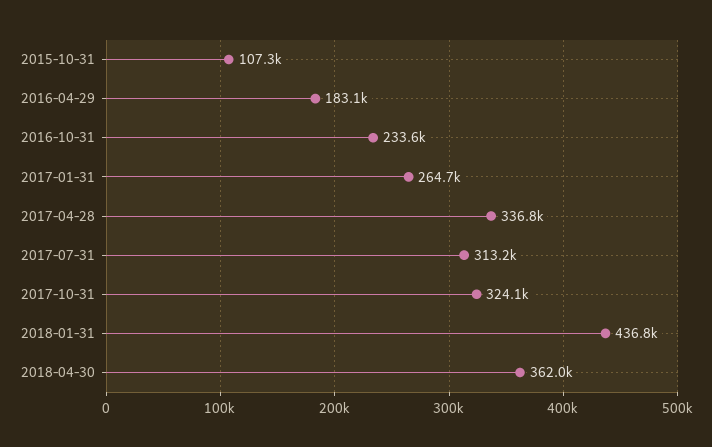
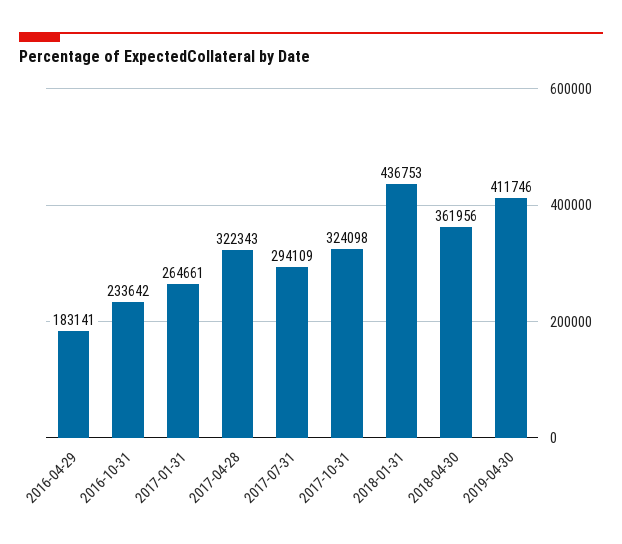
2015-10-31: 107300 -> none
2017-04-28: 336800 -> 322343
2017-07-31: 313200 -> 294109
2019-04-30: none -> 411746

